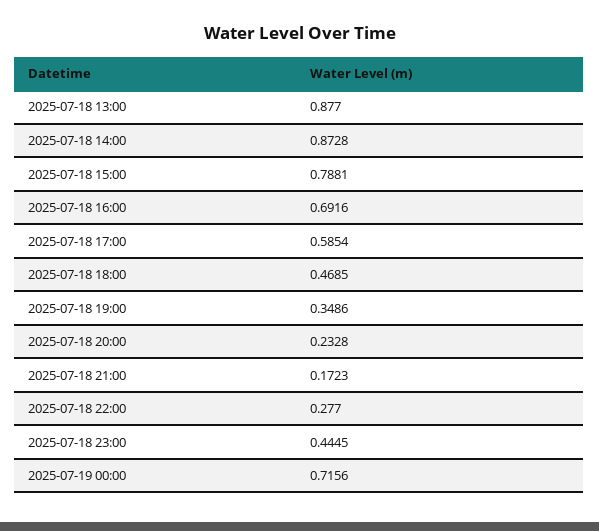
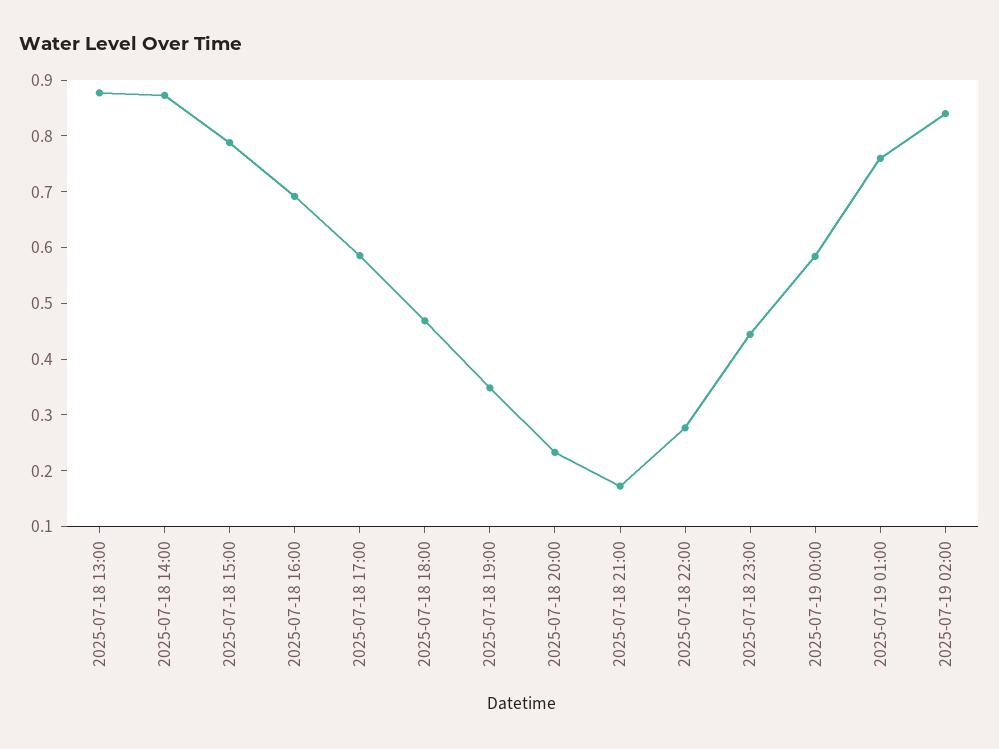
2025-07-19 00:00: 0.7156 -> 0.58
2025-07-19 01:00: none -> 0.76
2025-07-19 02:00: none -> 0.84

